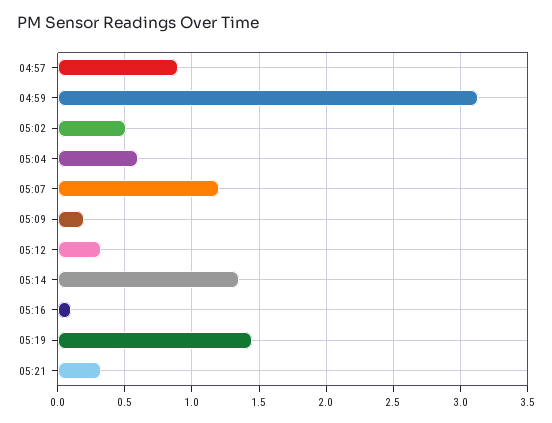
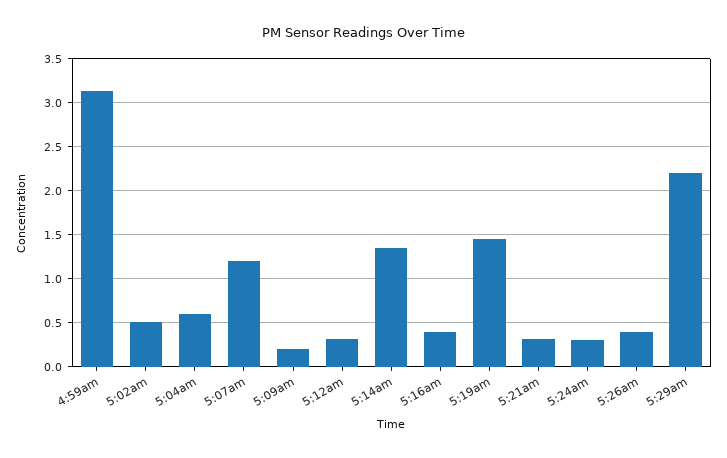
04:57: 0.9 -> none
05:16: 0.1 -> 0.4
5:24am: none -> 0.3
5:26am: none -> 0.4
5:29am: none -> 2.2

